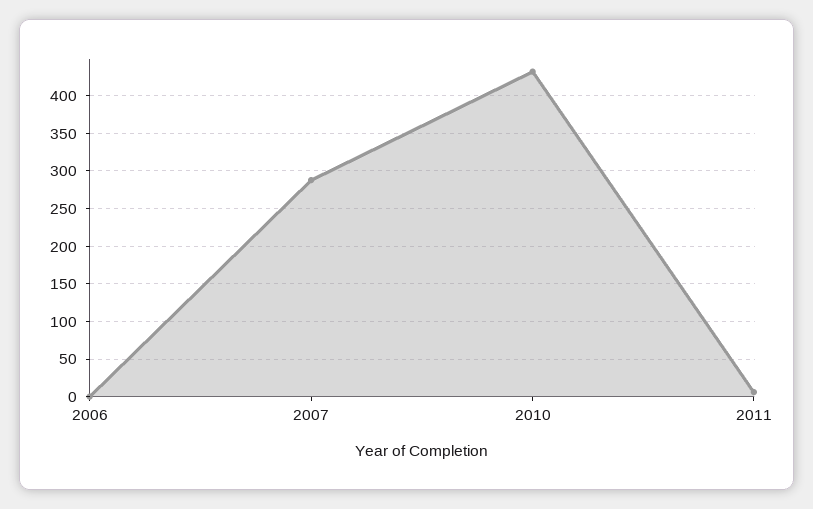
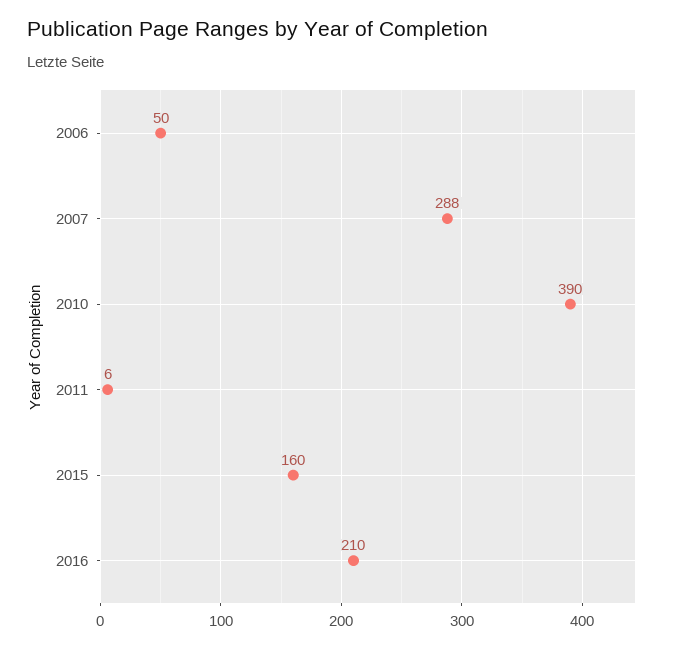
2006: 0 -> 50
2010: 430 -> 390
2015: none -> 160
2016: none -> 210

